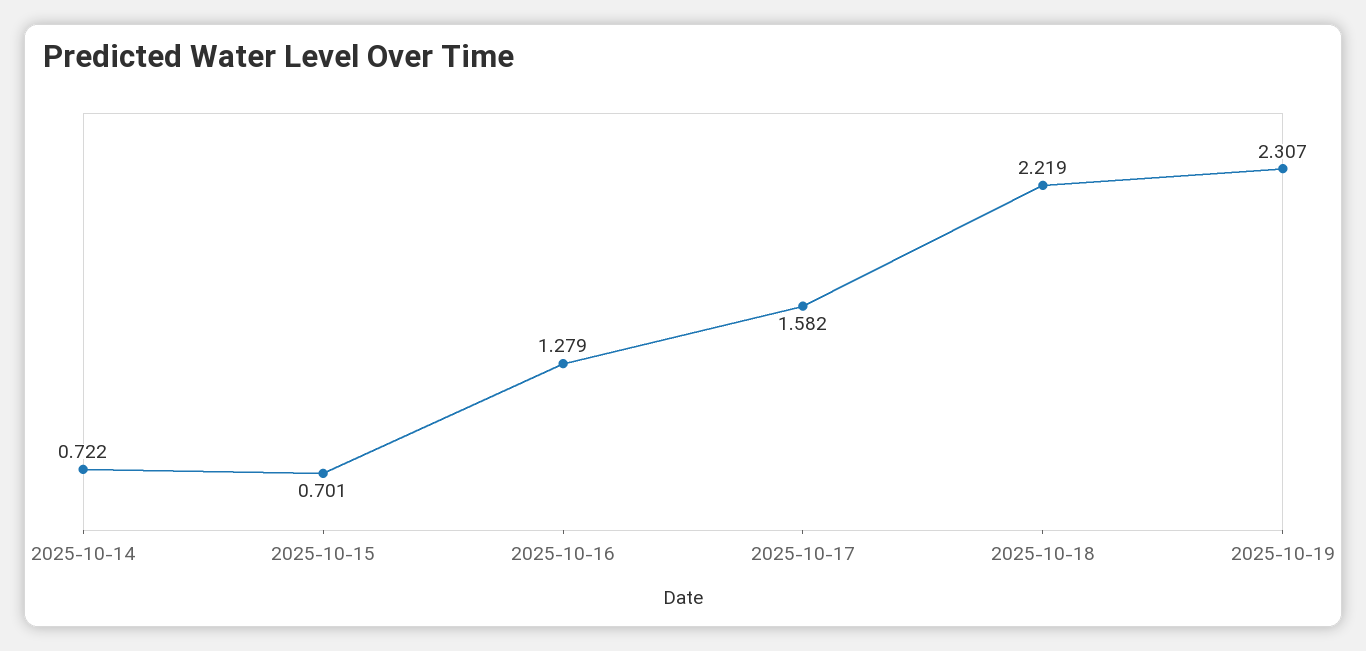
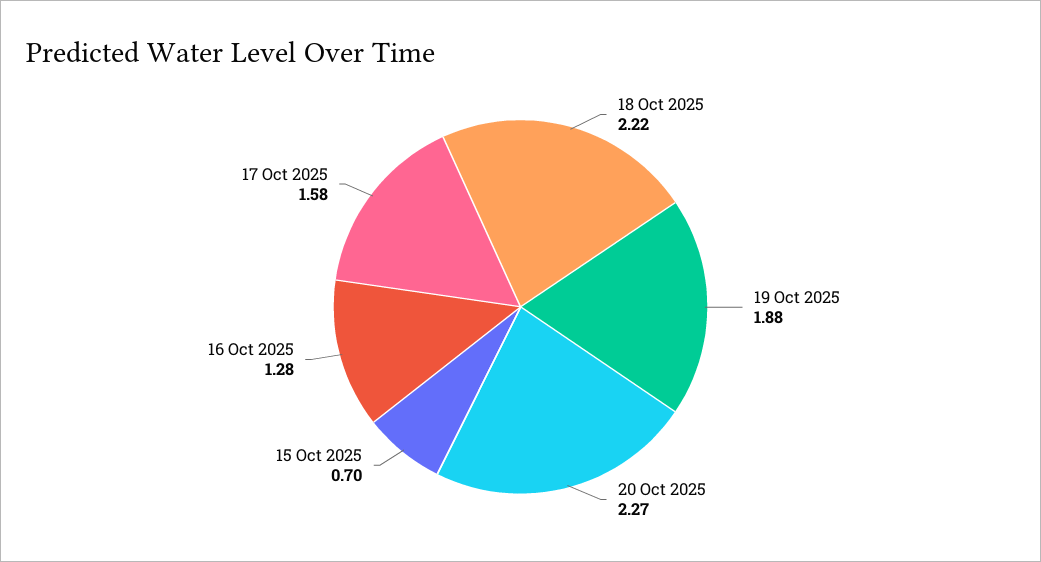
2025-10-14: 0.722 -> none
2025-10-19: 2.307 -> 1.88
20 Oct 2025: none -> 2.27

